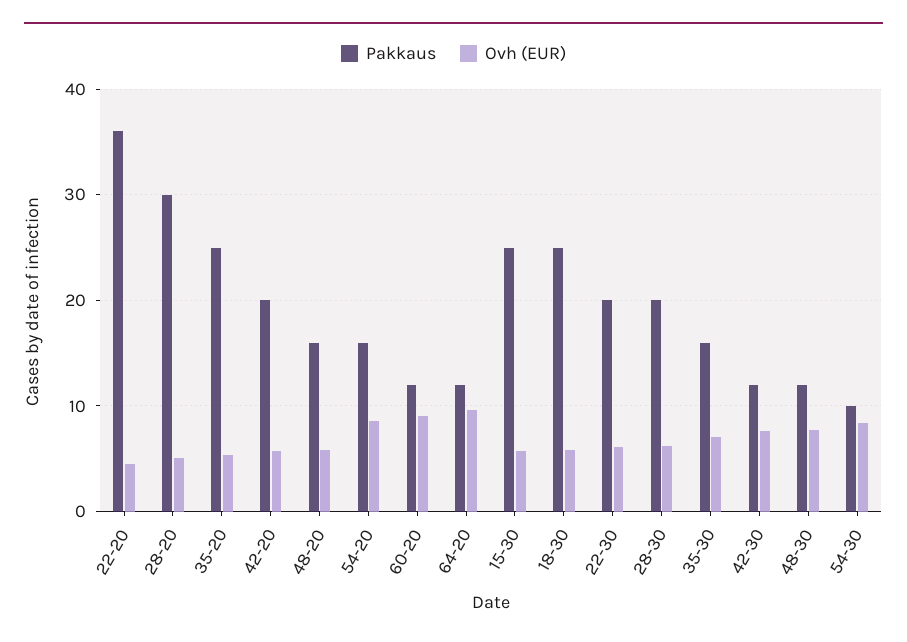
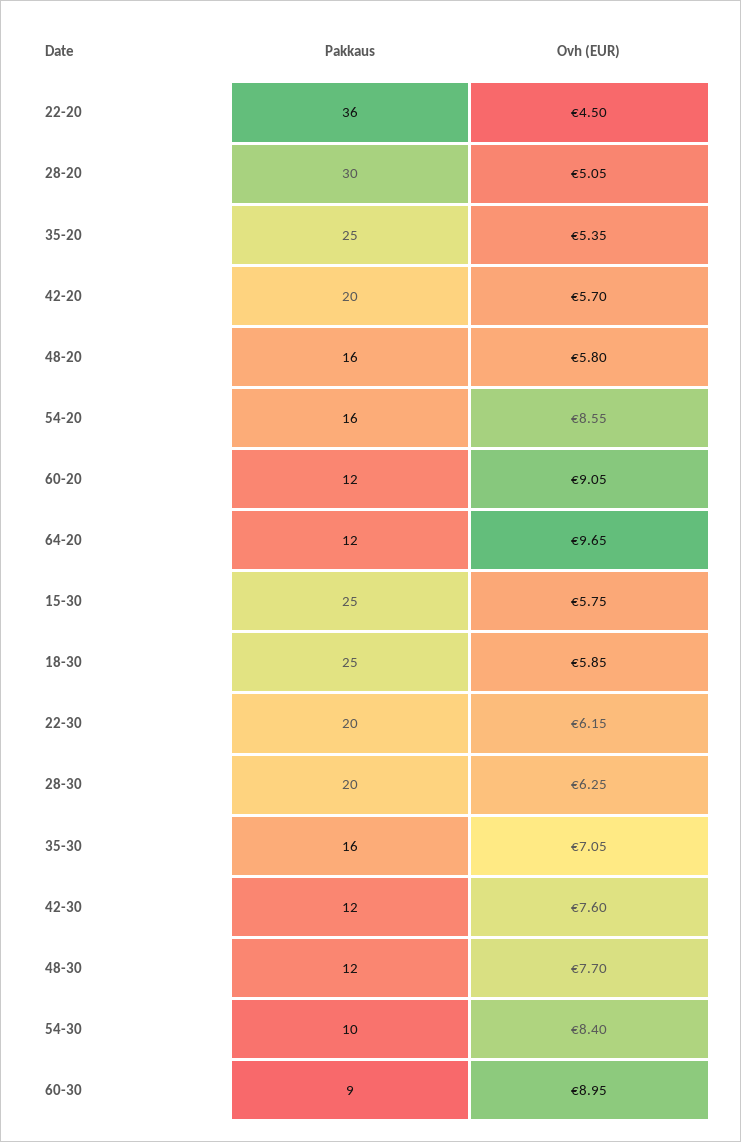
Pakkaus, 60-30: none -> 9
Ovh (EUR), 60-30: none -> 8.95

